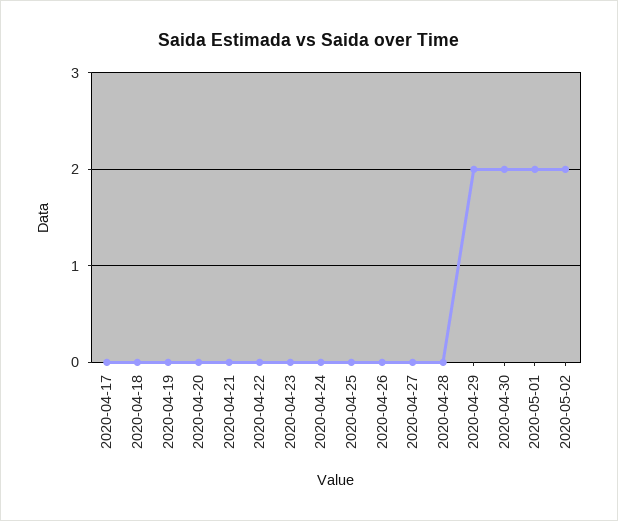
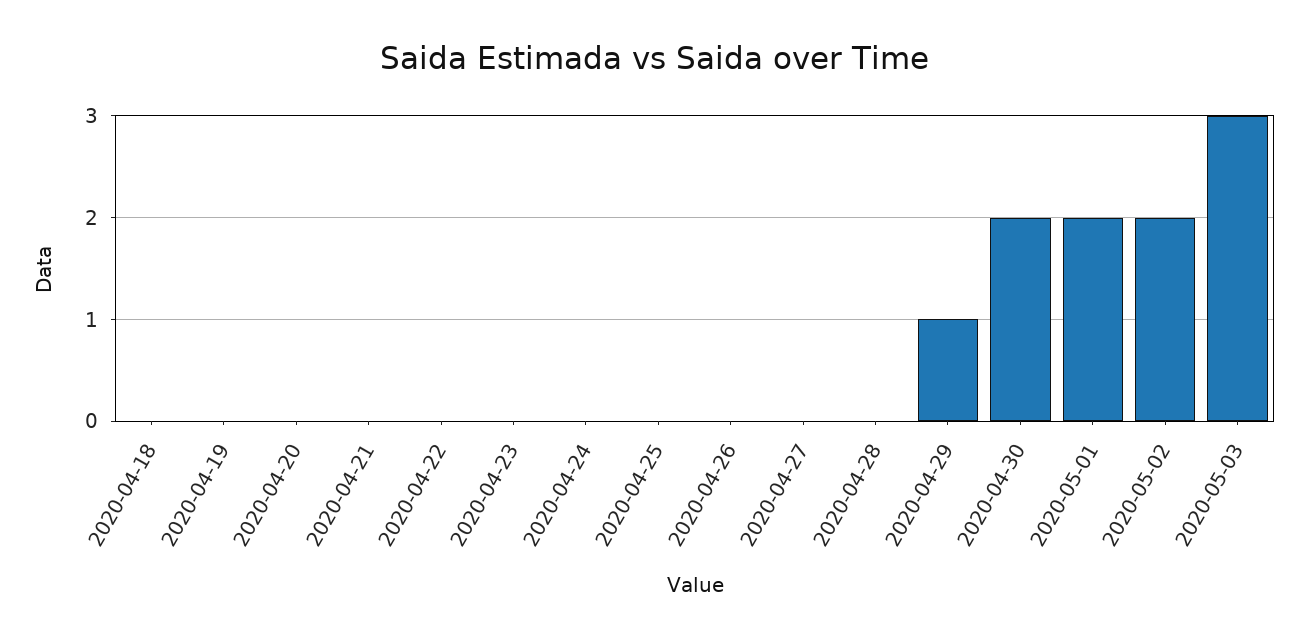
2020-04-17: 0 -> none
2020-04-29: 2 -> 1
2020-05-03: none -> 3

